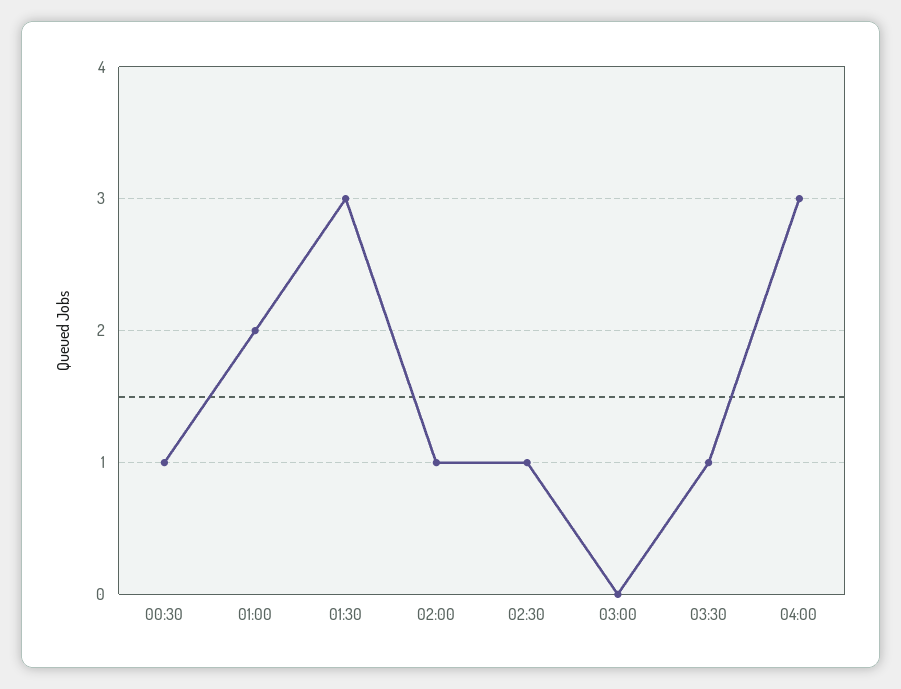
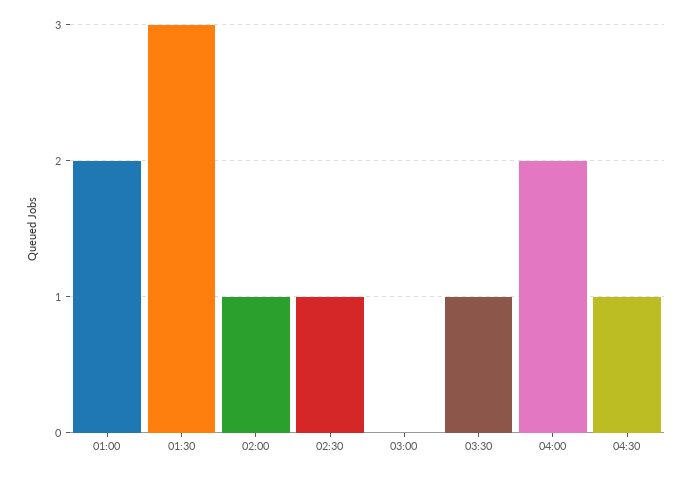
00:30: 1 -> none
04:00: 3 -> 2
04:30: none -> 1

